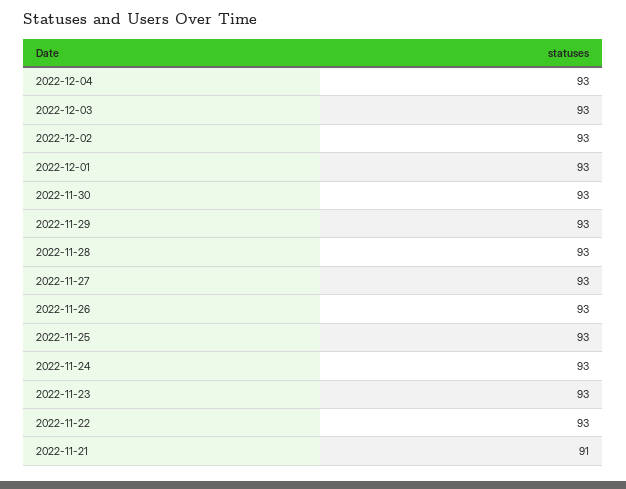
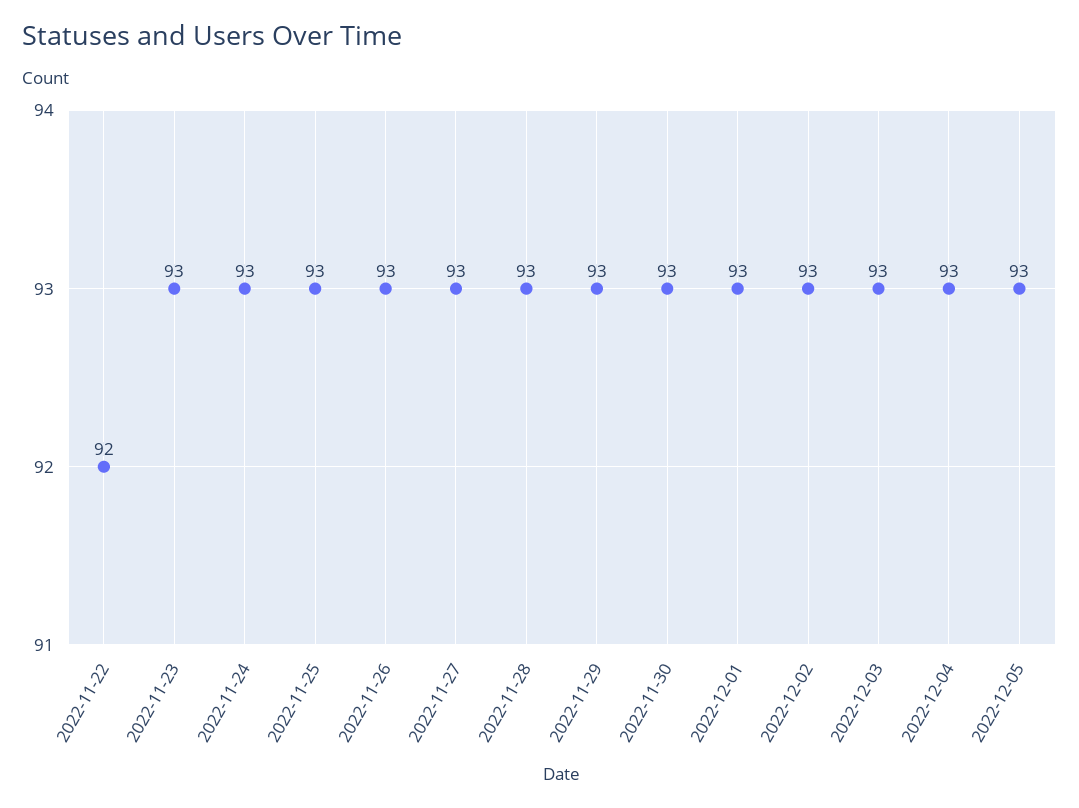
2022-11-22: 93 -> 92
2022-11-21: 91 -> none
2022-12-05: none -> 93

